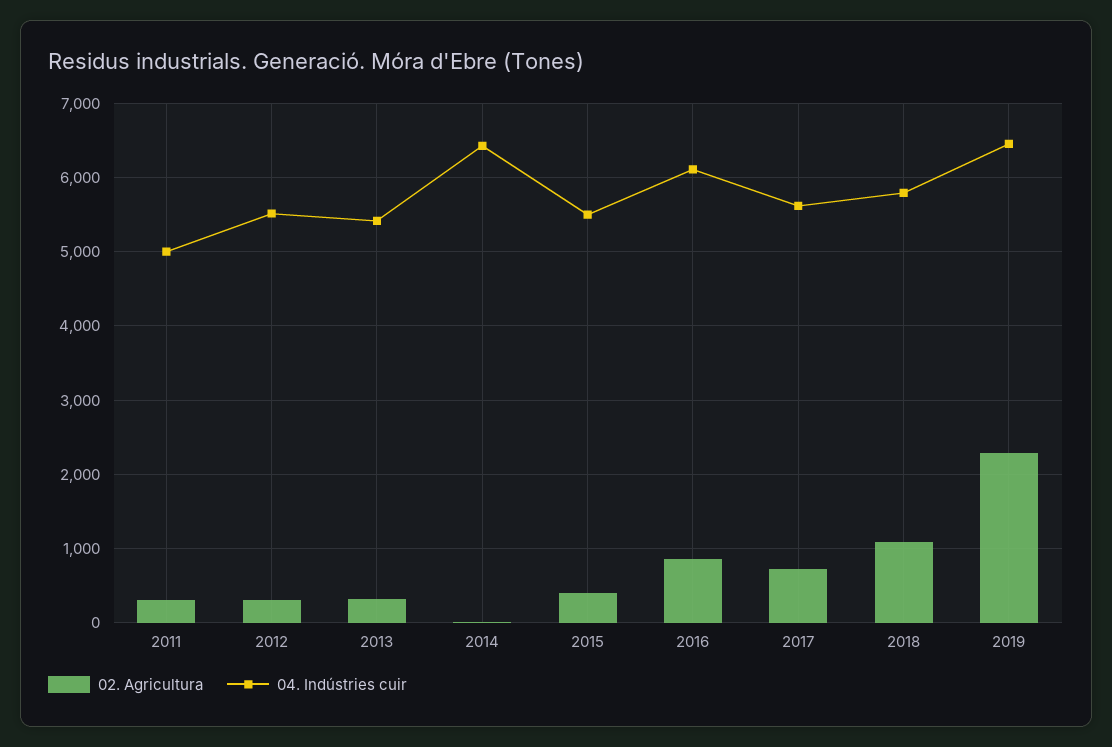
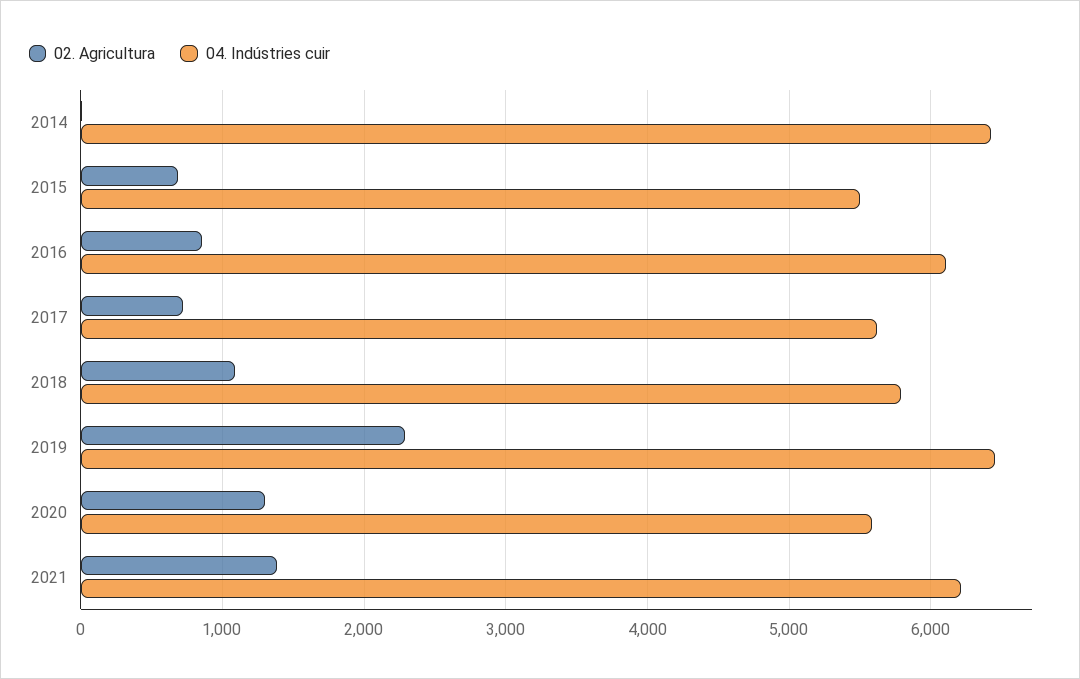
02. Agricultura, 2011: 300 -> none
04. Indústries cuir, 2011: 5000 -> none
02. Agricultura, 2012: 300 -> none
04. Indústries cuir, 2012: 5500 -> none
02. Agricultura, 2013: 300 -> none
04. Indústries cuir, 2013: 5400 -> none
02. Agricultura, 2015: 400 -> 700
02. Agricultura, 2020: none -> 1300
04. Indústries cuir, 2020: none -> 5600
02. Agricultura, 2021: none -> 1400
04. Indústries cuir, 2021: none -> 6200

